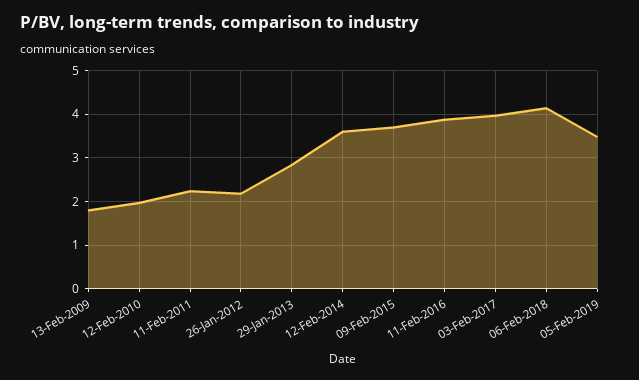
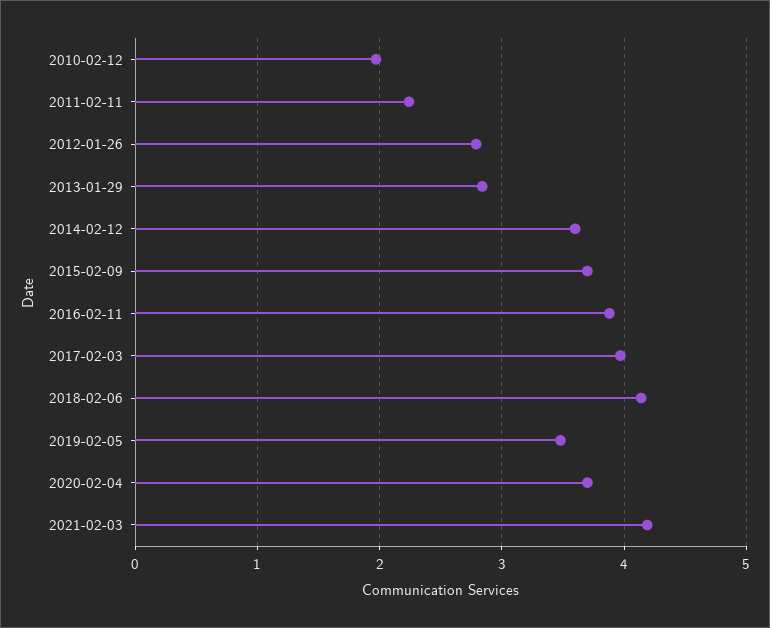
13-Feb-2009: 1.8 -> none
26-Jan-2012: 2.2 -> 2.8
2020-02-04: none -> 3.7
2021-02-03: none -> 4.2

